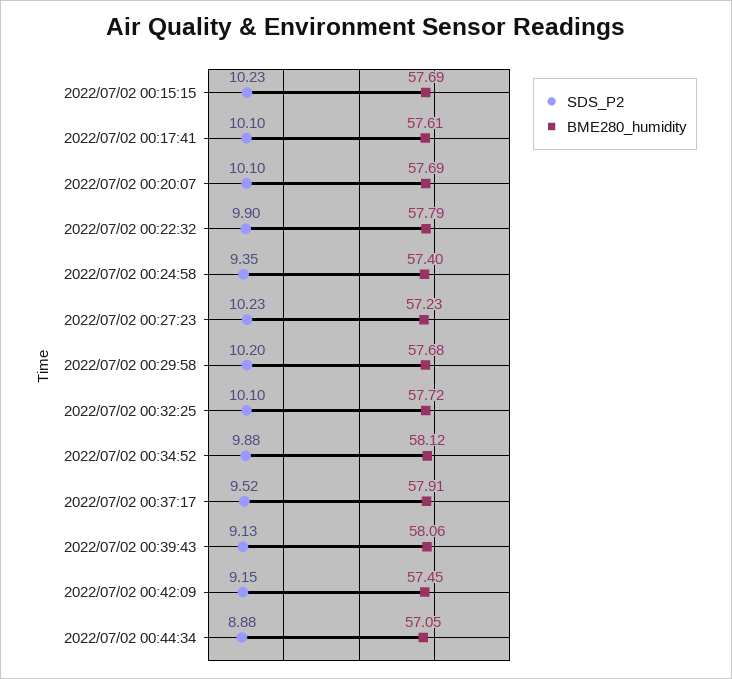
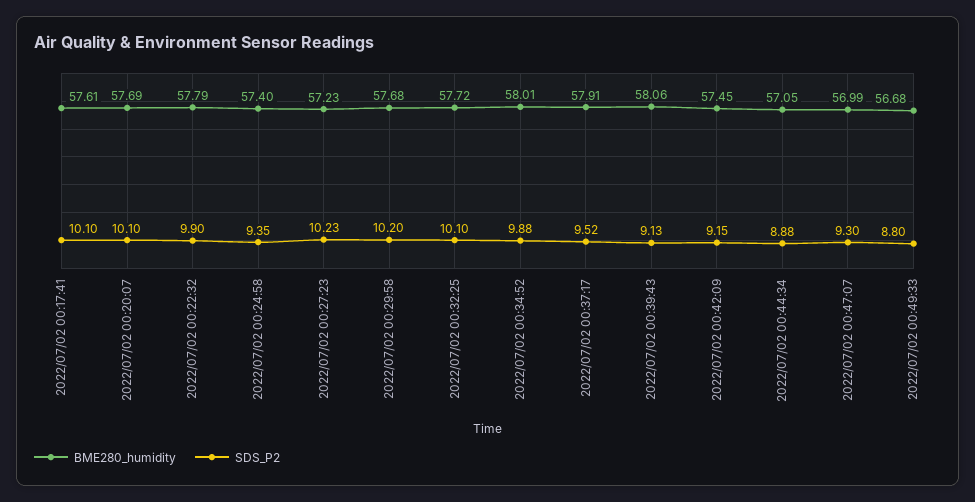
SDS_P2, 2022/07/02 00:15:15: 10.23 -> none
BME280_humidity, 2022/07/02 00:15:15: 57.69 -> none
BME280_humidity, 2022/07/02 00:34:52: 58.12 -> 58.01
BME280_humidity, 2022/07/02 00:47:07: none -> 56.99
SDS_P2, 2022/07/02 00:47:07: none -> 9.3
BME280_humidity, 2022/07/02 00:49:33: none -> 56.68
SDS_P2, 2022/07/02 00:49:33: none -> 8.8

